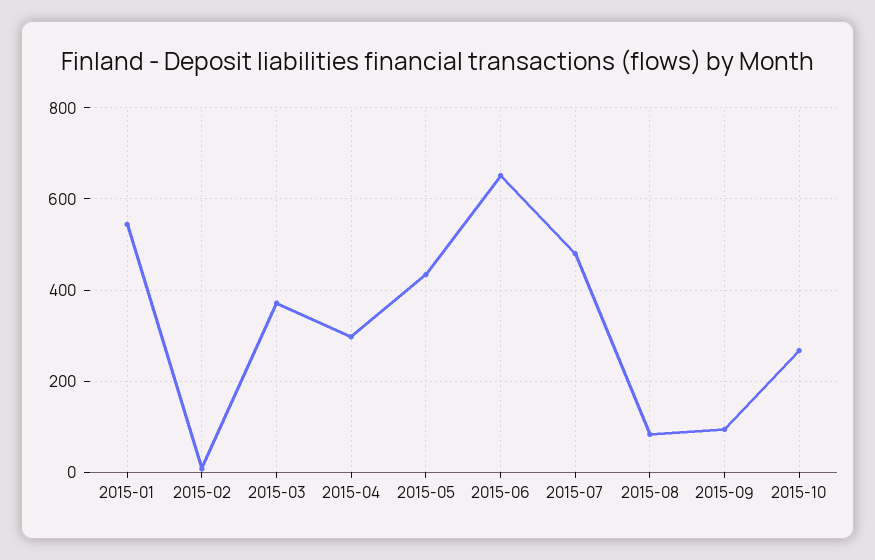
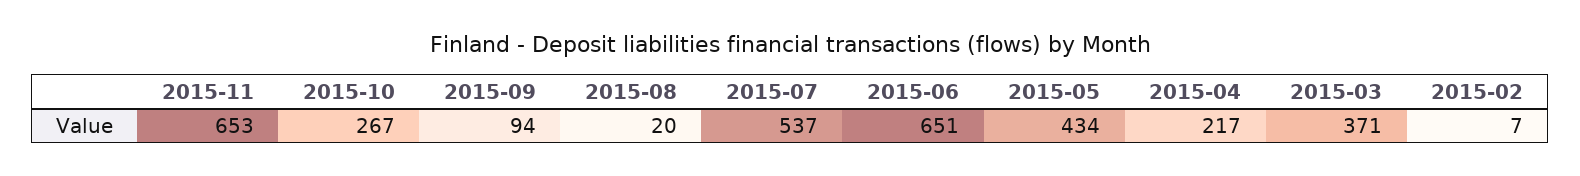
2015-01: 540 -> none
2015-04: 300 -> 217
2015-07: 480 -> 537
2015-08: 80 -> 20
2015-11: none -> 653

